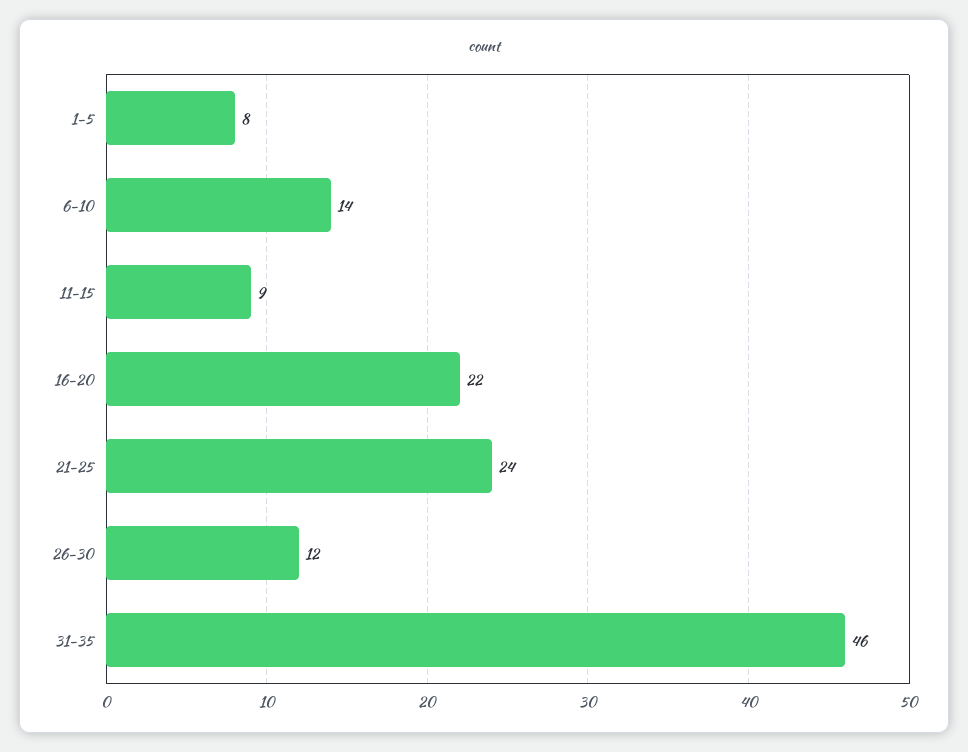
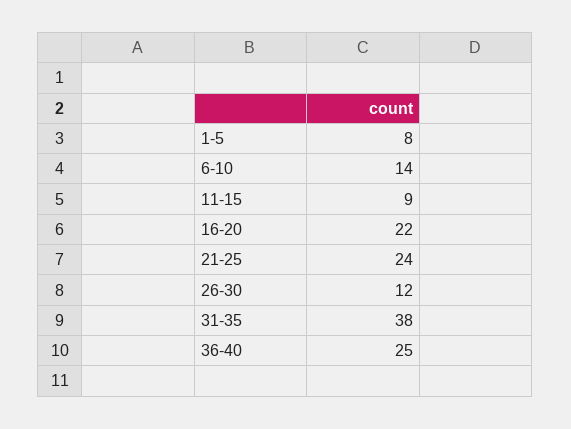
31-35: 46 -> 38
36-40: none -> 25

